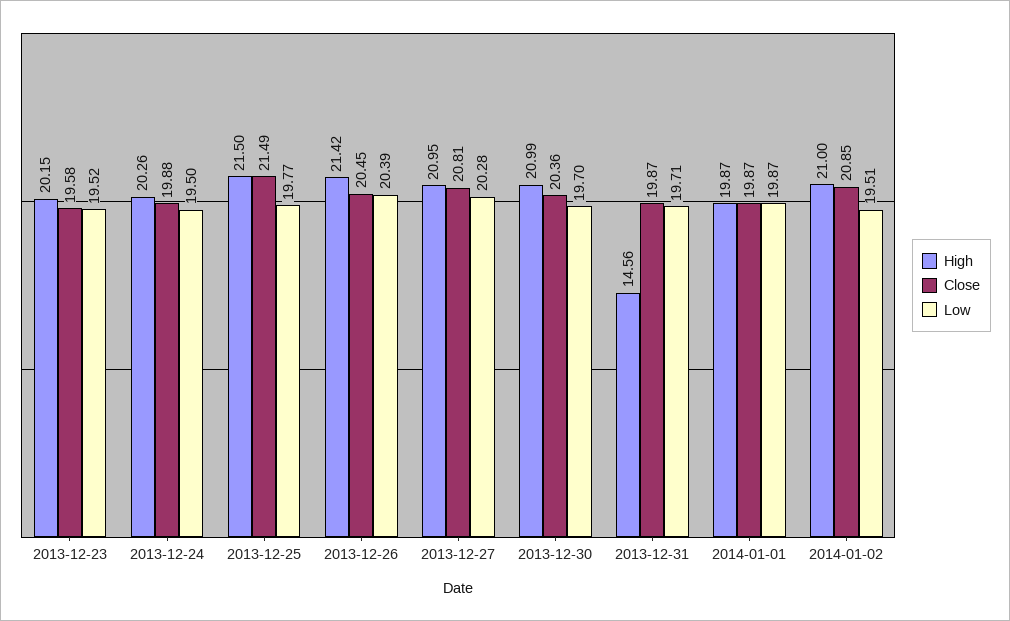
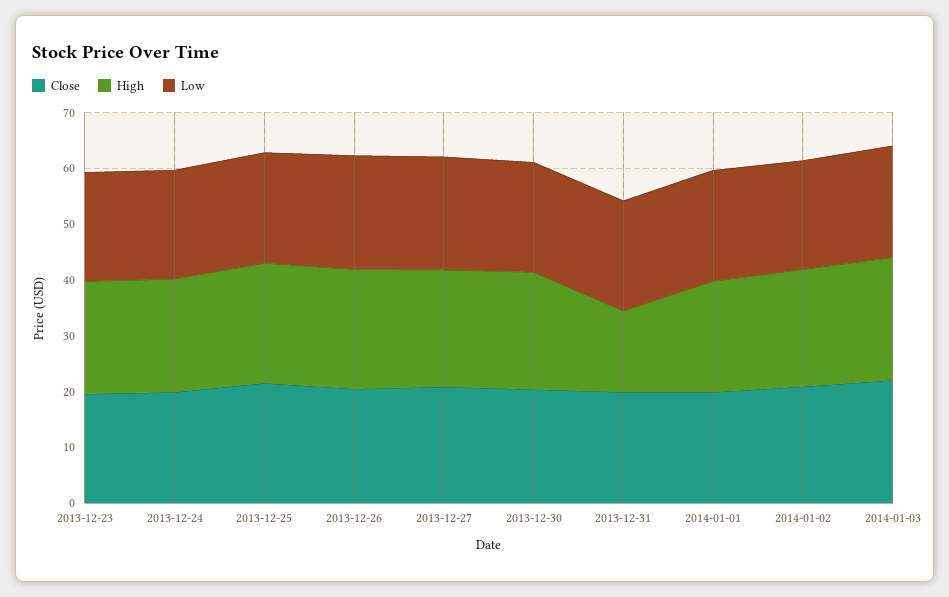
Close, 2014-01-03: none -> 22
High, 2014-01-03: none -> 22
Low, 2014-01-03: none -> 20

